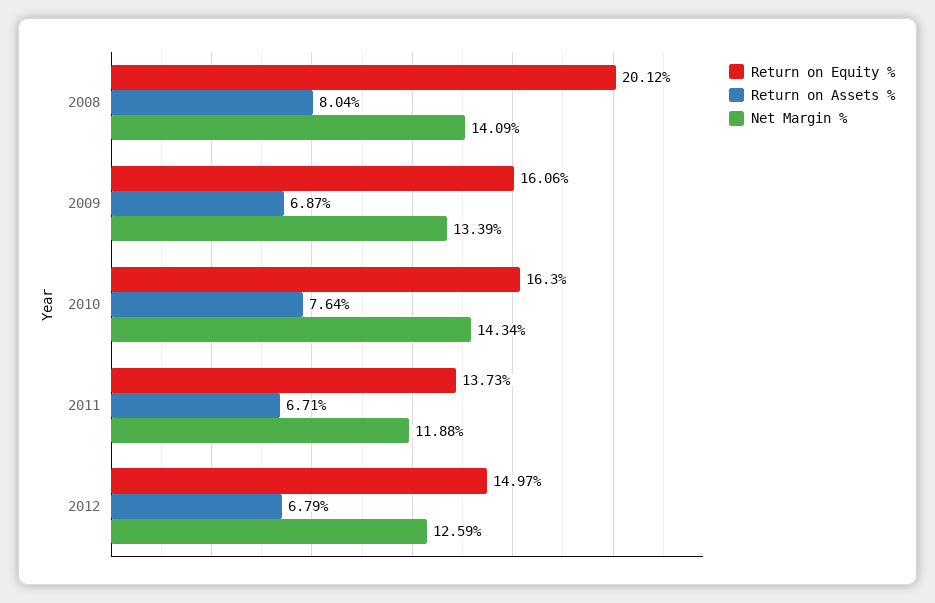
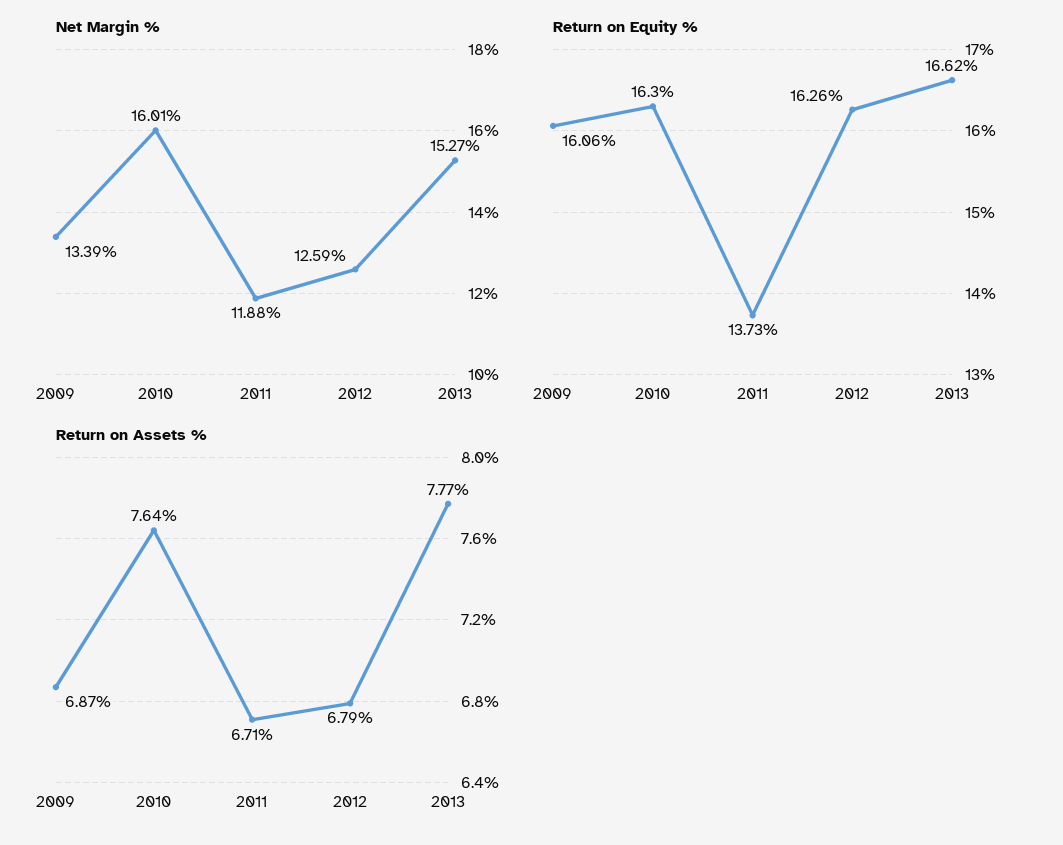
Return on Equity %, 2008: 20.12 -> none
Return on Assets %, 2008: 8.04 -> none
Net Margin %, 2008: 14.09 -> none
Net Margin %, 2010: 14.34 -> 16.01
Return on Equity %, 2012: 14.97 -> 16.26
Net Margin %, 2013: none -> 15.27
Return on Equity %, 2013: none -> 16.62
Return on Assets %, 2013: none -> 7.77

